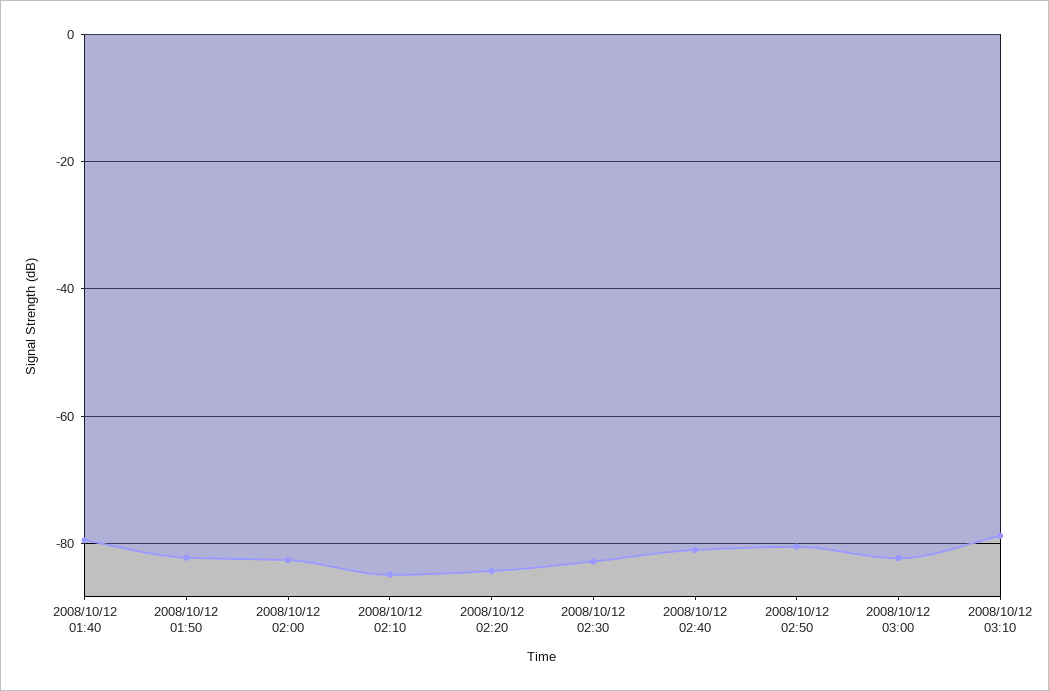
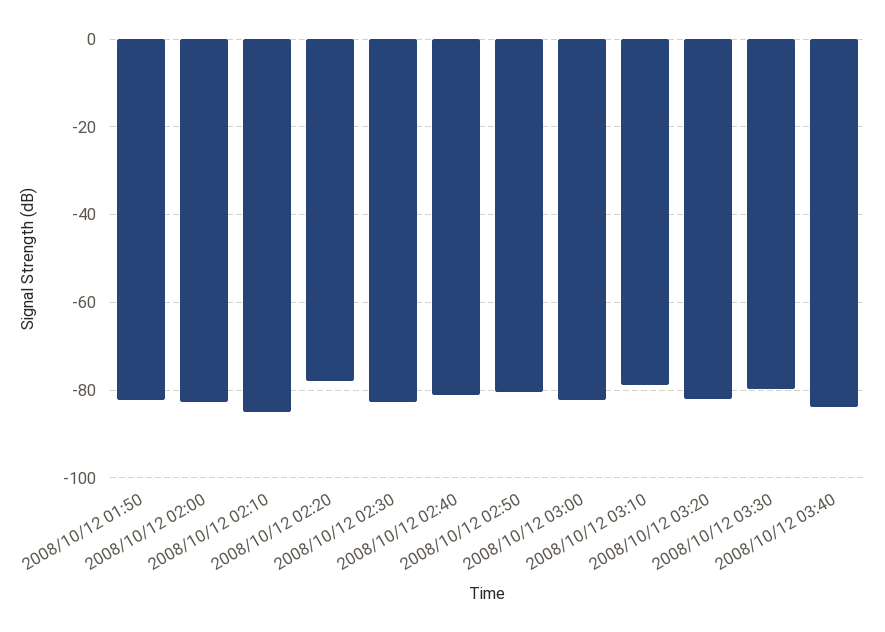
2008/10/12 01:40: -80 -> none
2008/10/12 02:20: -84 -> -78
2008/10/12 03:20: none -> -82
2008/10/12 03:30: none -> -80
2008/10/12 03:40: none -> -84

